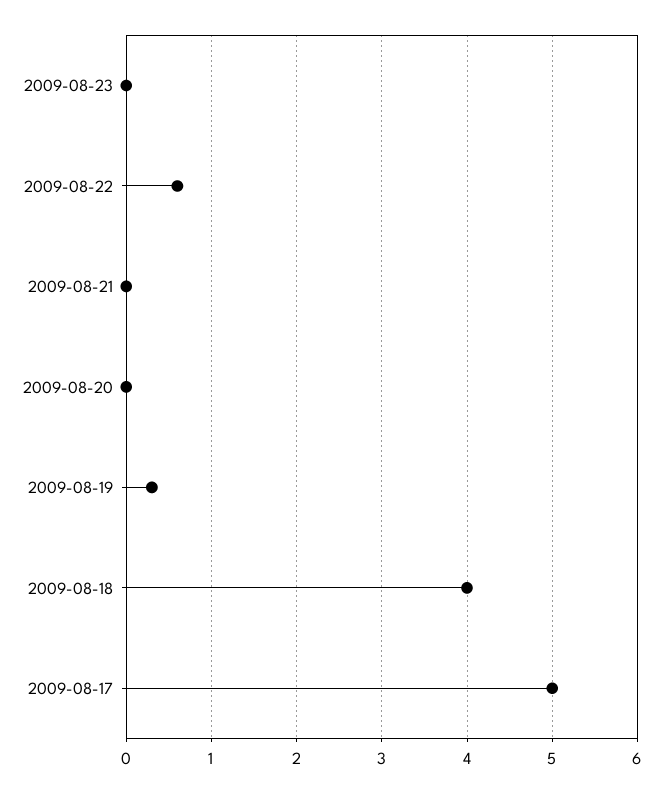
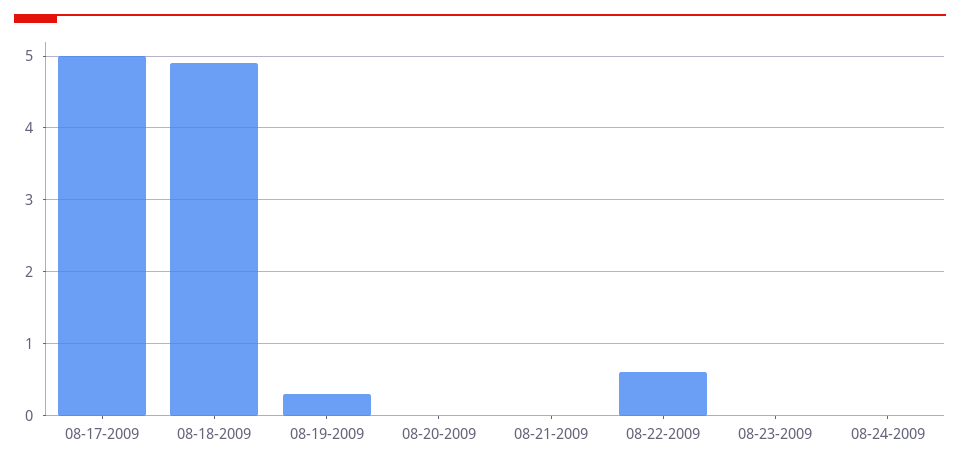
2009-08-18: 4 -> 4.9
08-24-2009: none -> 0

